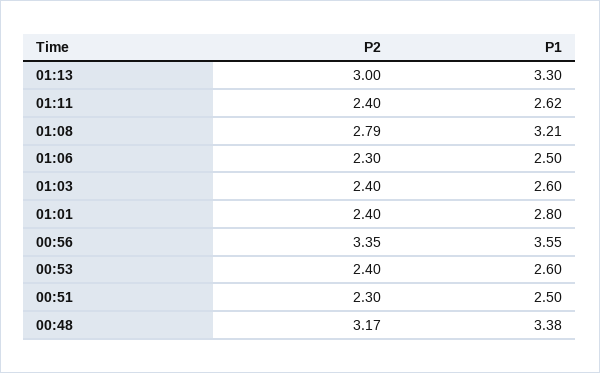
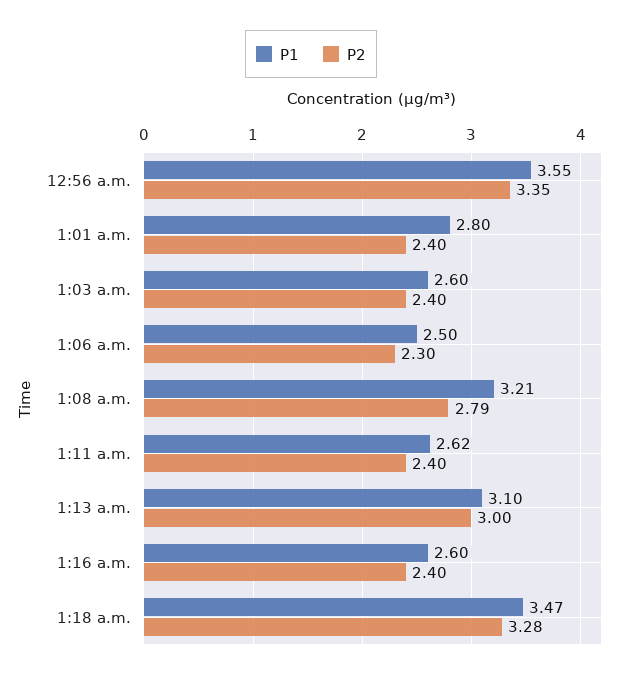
P1, 01:13: 3.3 -> 3.1
P2, 00:53: 2.4 -> none
P1, 00:53: 2.6 -> none
P2, 00:51: 2.3 -> none
P1, 00:51: 2.5 -> none
P2, 00:48: 3.17 -> none
P1, 00:48: 3.38 -> none
P1, 1:16 a.m.: none -> 2.6
P2, 1:16 a.m.: none -> 2.4
P1, 1:18 a.m.: none -> 3.47
P2, 1:18 a.m.: none -> 3.28

